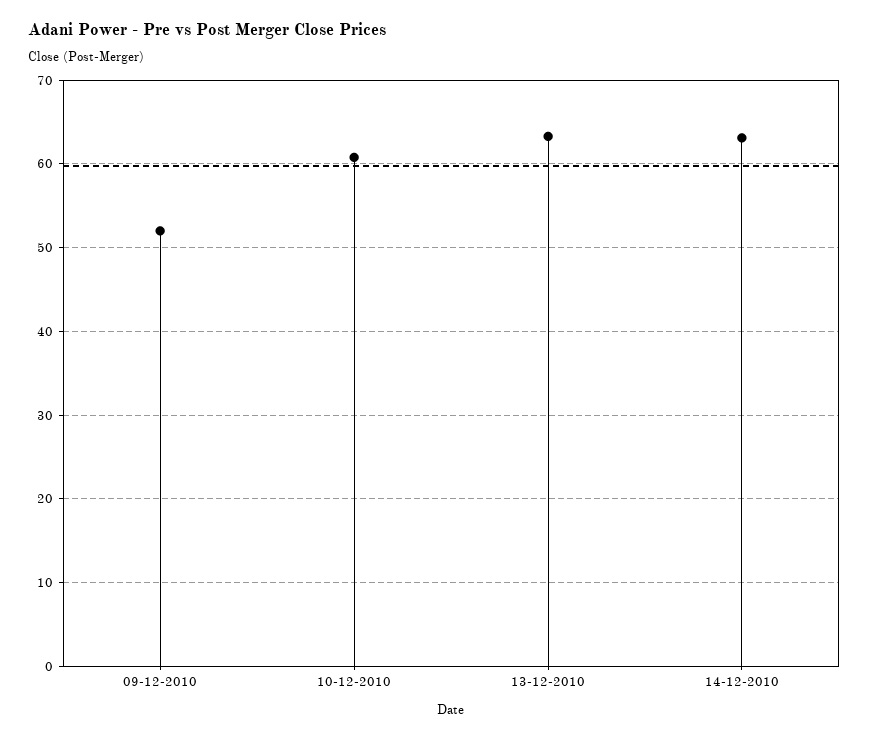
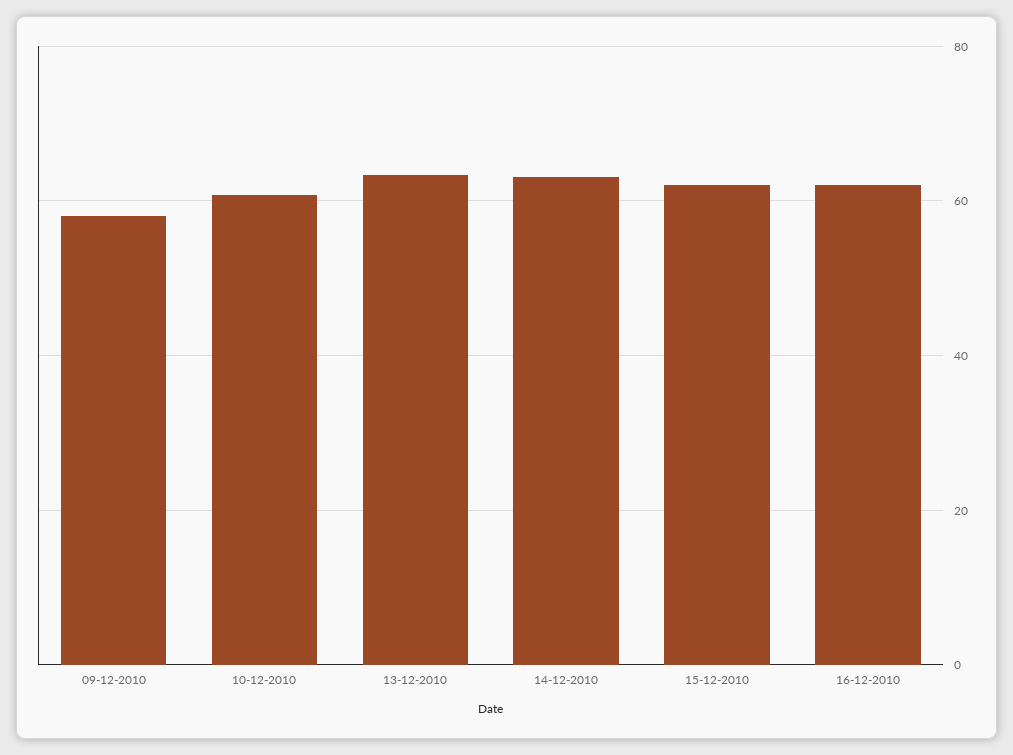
09-12-2010: 52 -> 58
15-12-2010: none -> 62
16-12-2010: none -> 62

